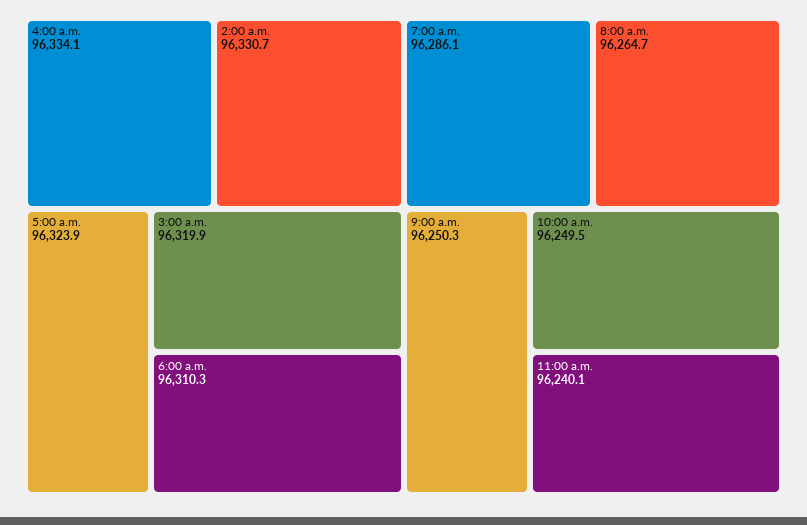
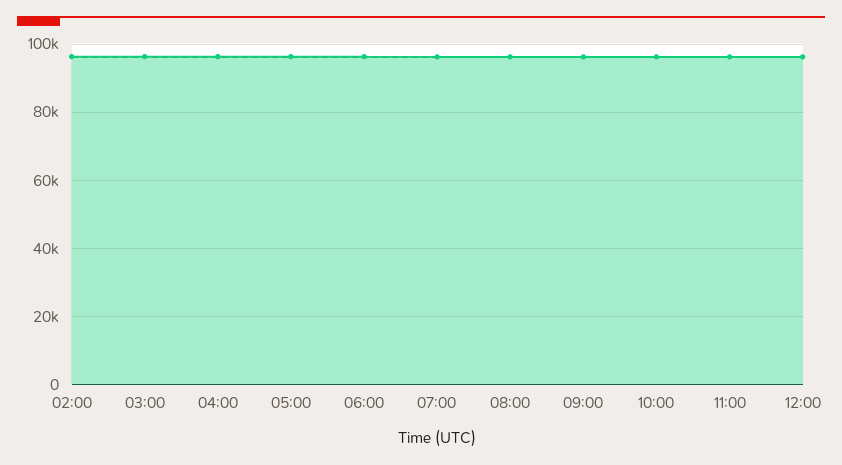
12:00: none -> 96000

